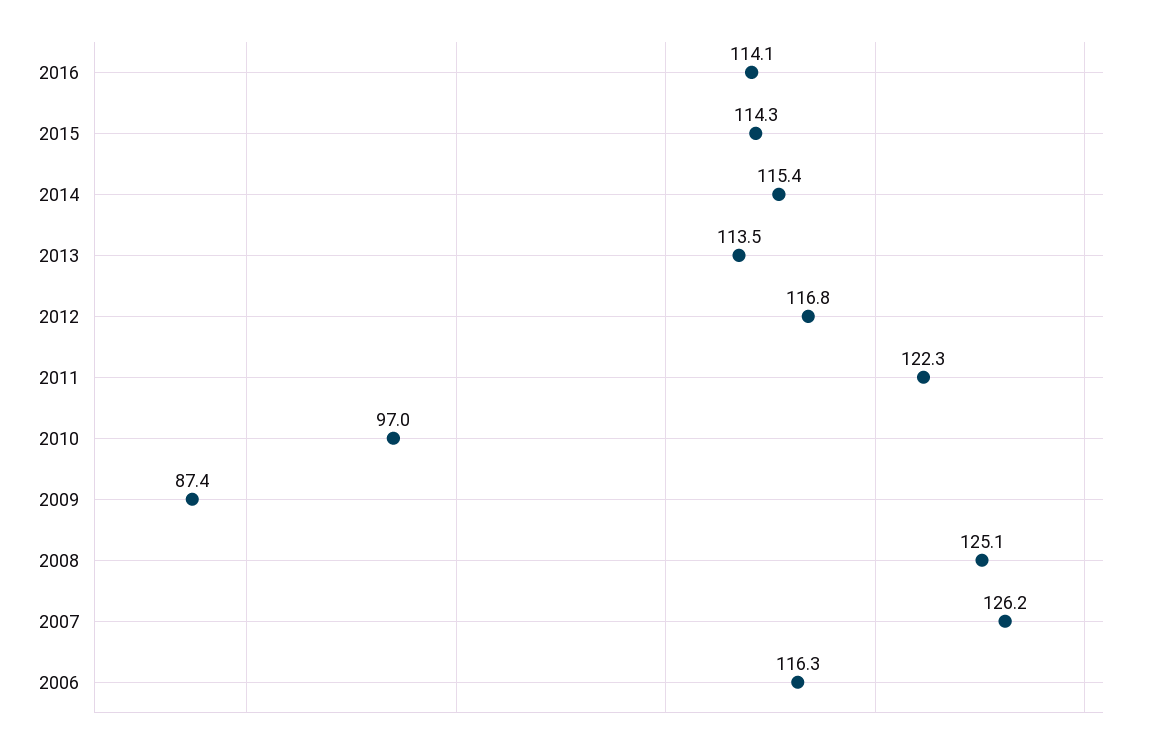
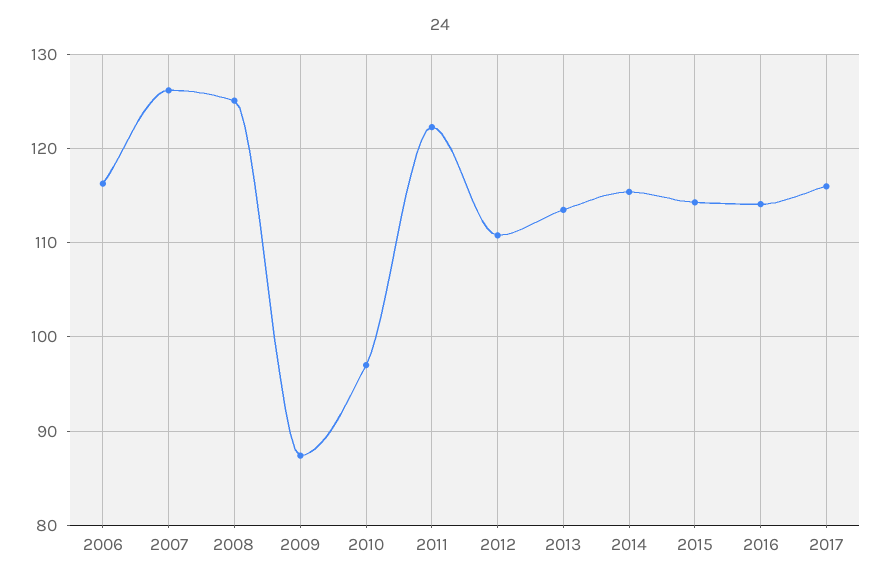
2012: 116.8 -> 111
2017: none -> 116

